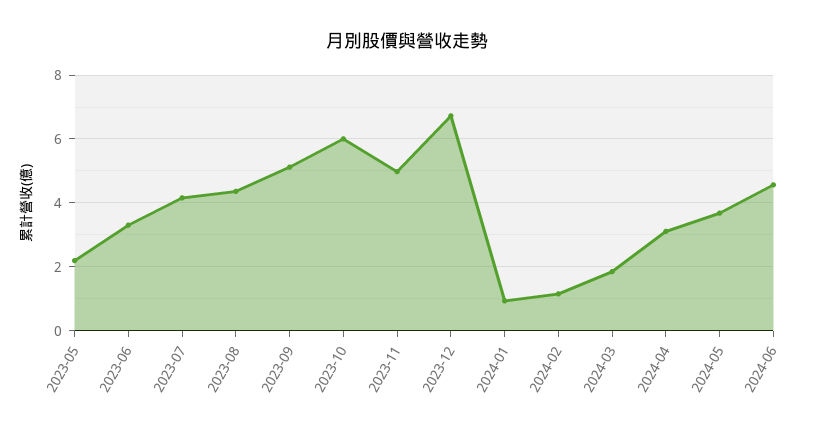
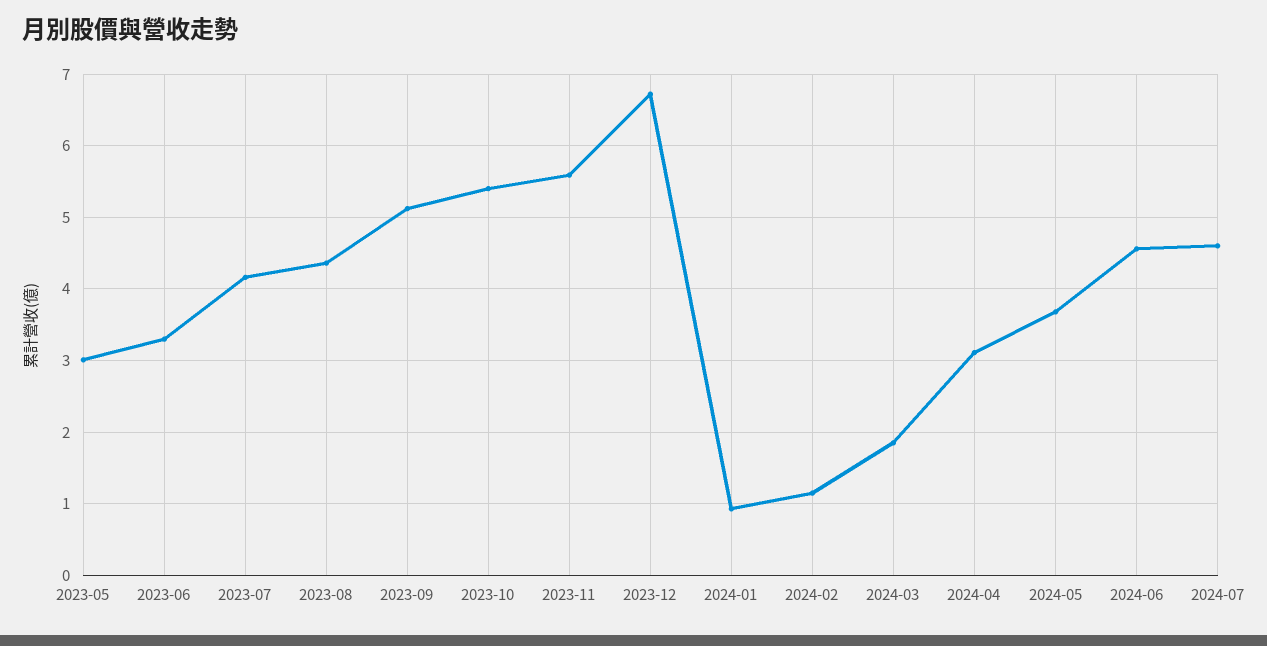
2023-05: 2.2 -> 3
2023-10: 6 -> 5.4
2023-11: 5 -> 5.6
2024-07: none -> 4.6

